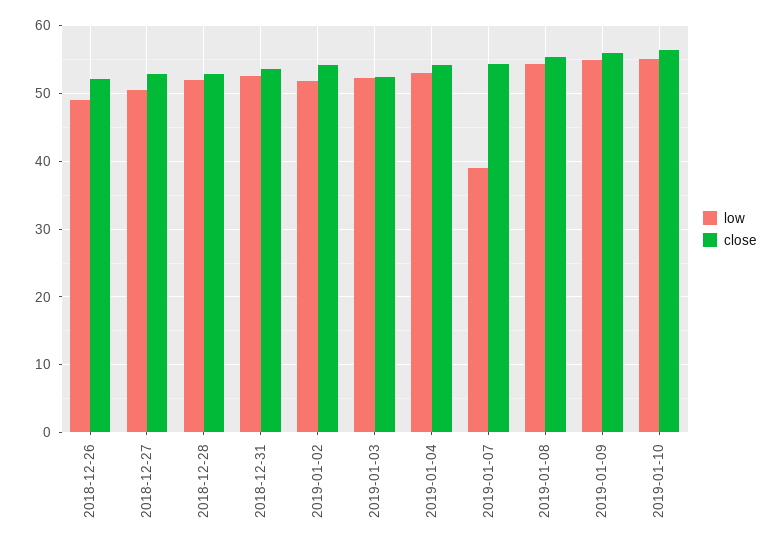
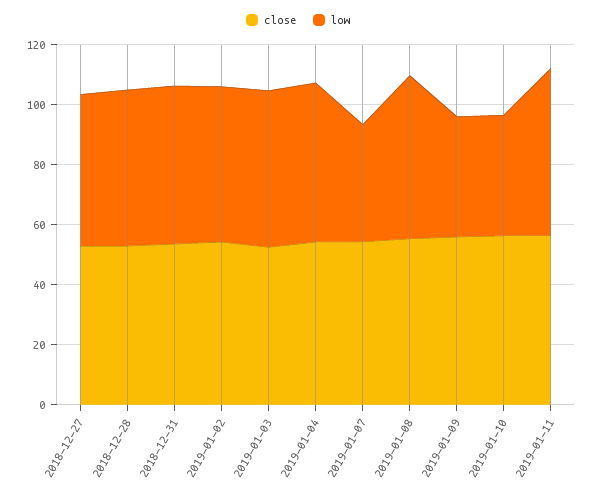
low, 2018-12-26: 49 -> none
close, 2018-12-26: 52 -> none
low, 2019-01-09: 55 -> 40
low, 2019-01-10: 55 -> 40
close, 2019-01-11: none -> 55
low, 2019-01-11: none -> 55

